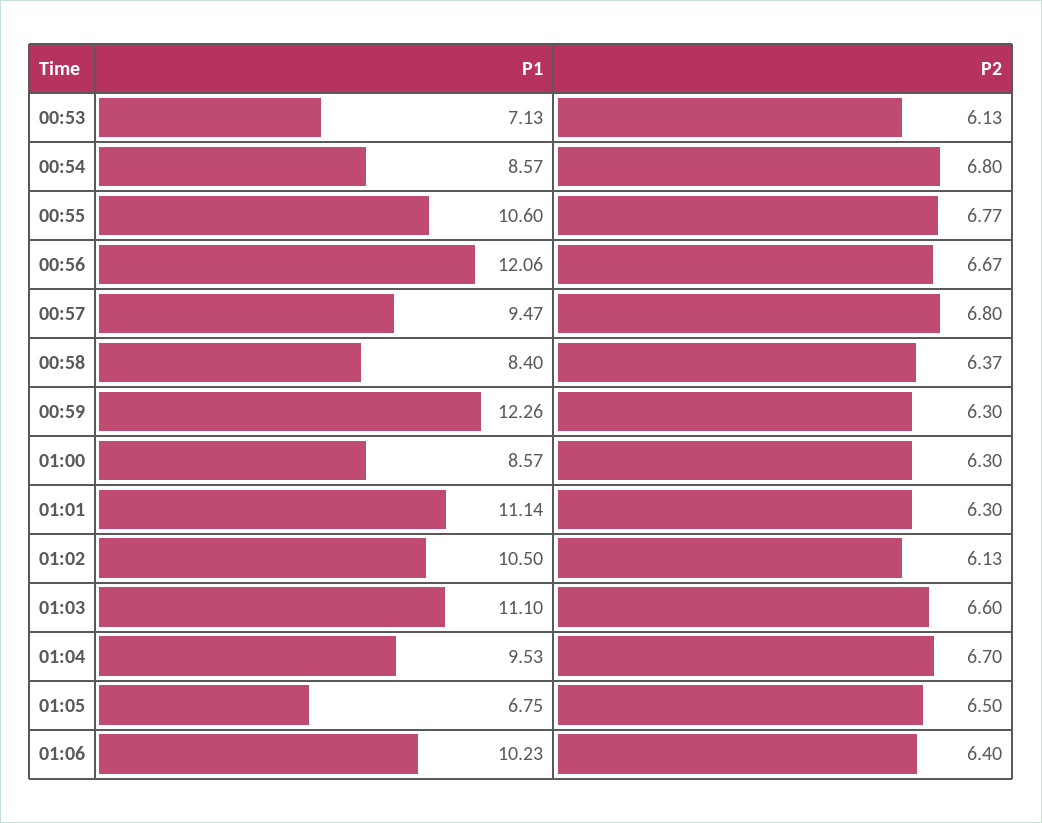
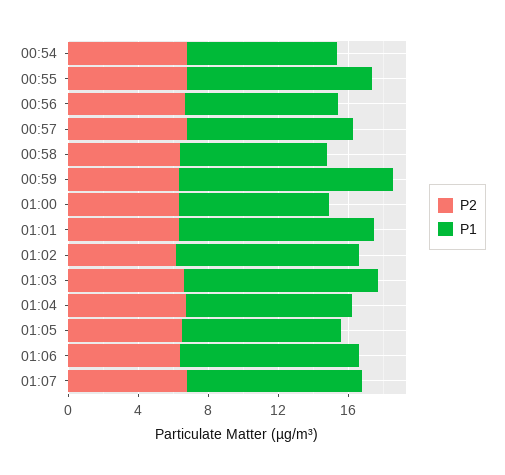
P1, 00:53: 7.13 -> none
P2, 00:53: 6.13 -> none
P1, 00:56: 12.06 -> 9
P1, 01:05: 6.75 -> 9
P2, 01:07: none -> 7
P1, 01:07: none -> 10

